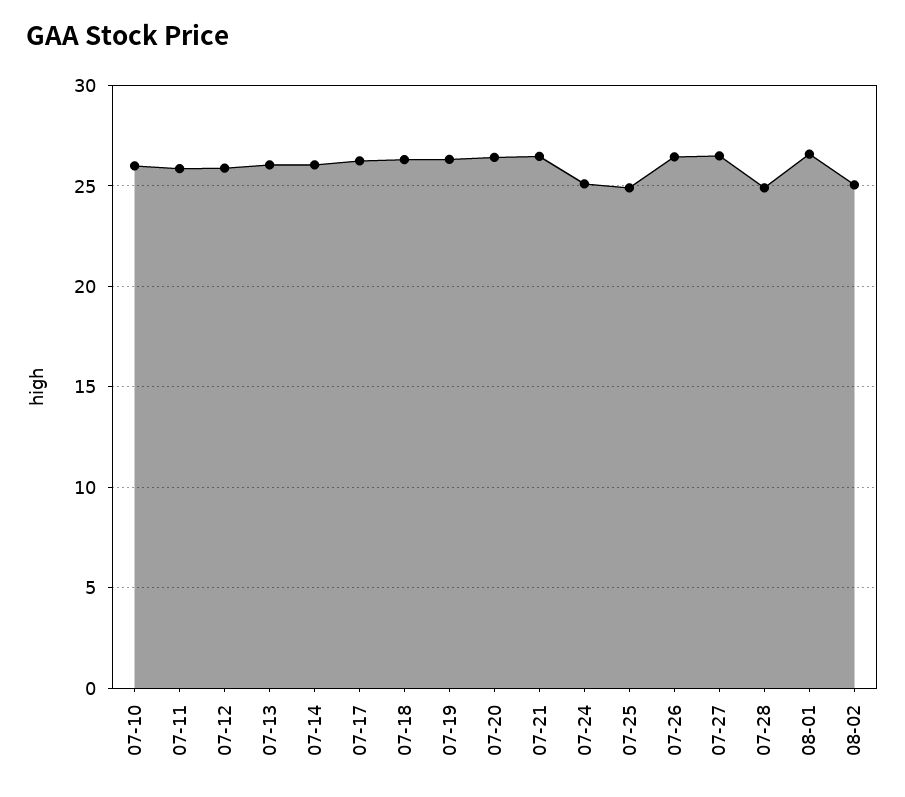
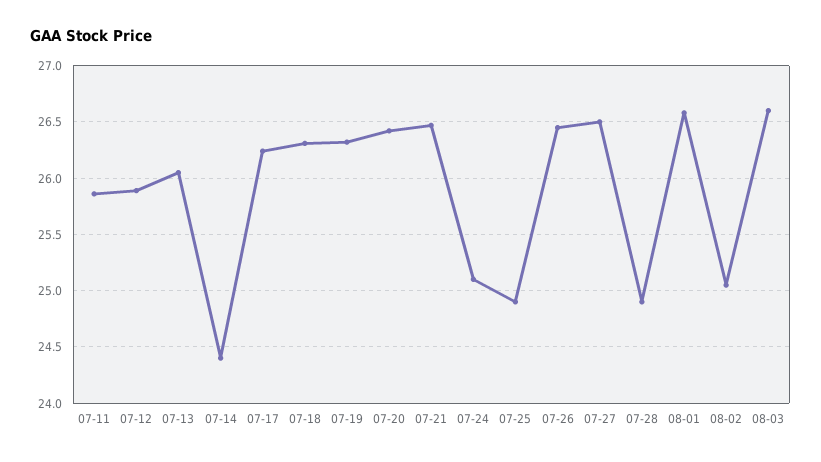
07-10: 26 -> none
07-14: 26 -> 24.4
08-03: none -> 26.6

